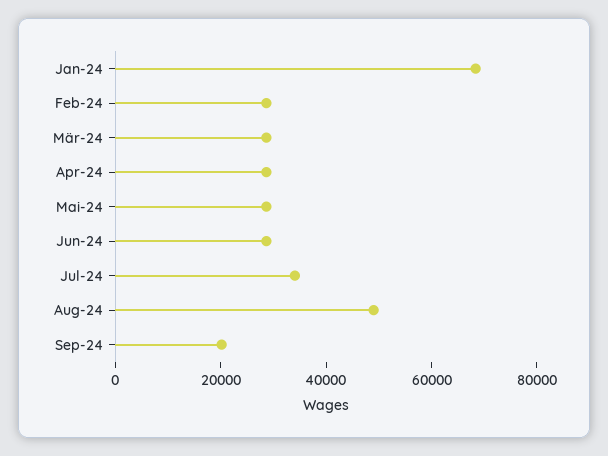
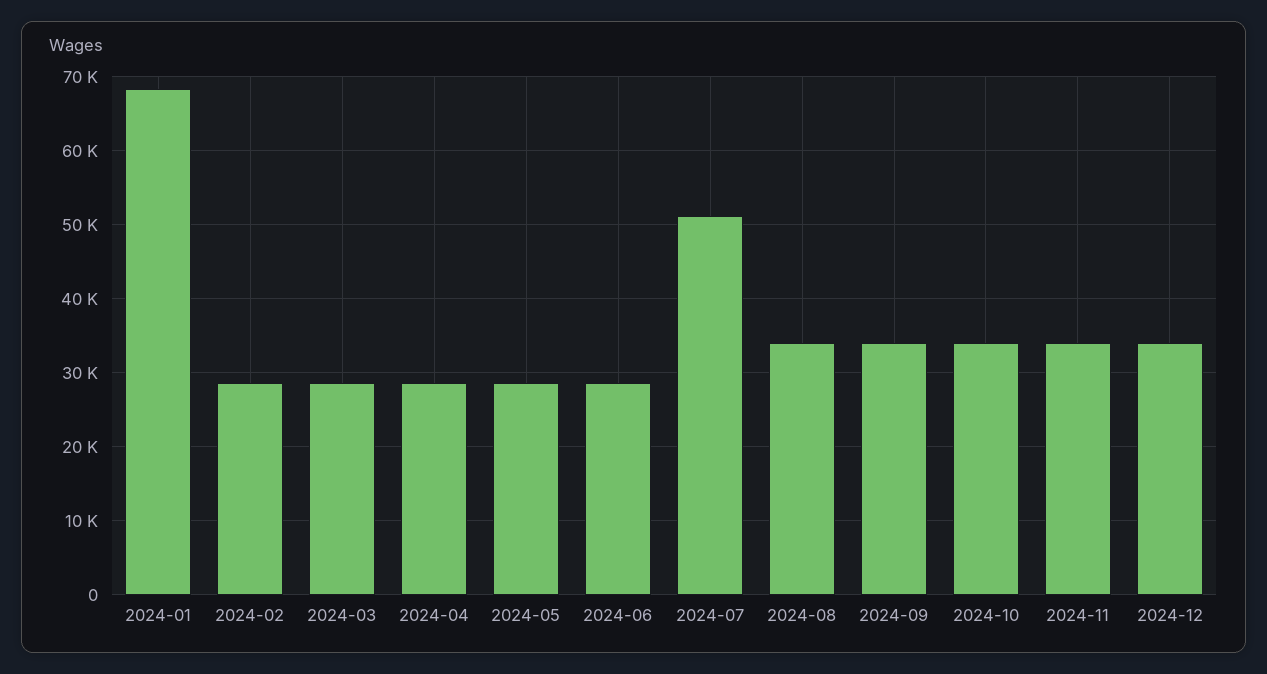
Jul-24: 35000 -> 51000
Aug-24: 50000 -> 34000
Sep-24: 20000 -> 34000
2024-10: none -> 34000
2024-11: none -> 34000
2024-12: none -> 34000

